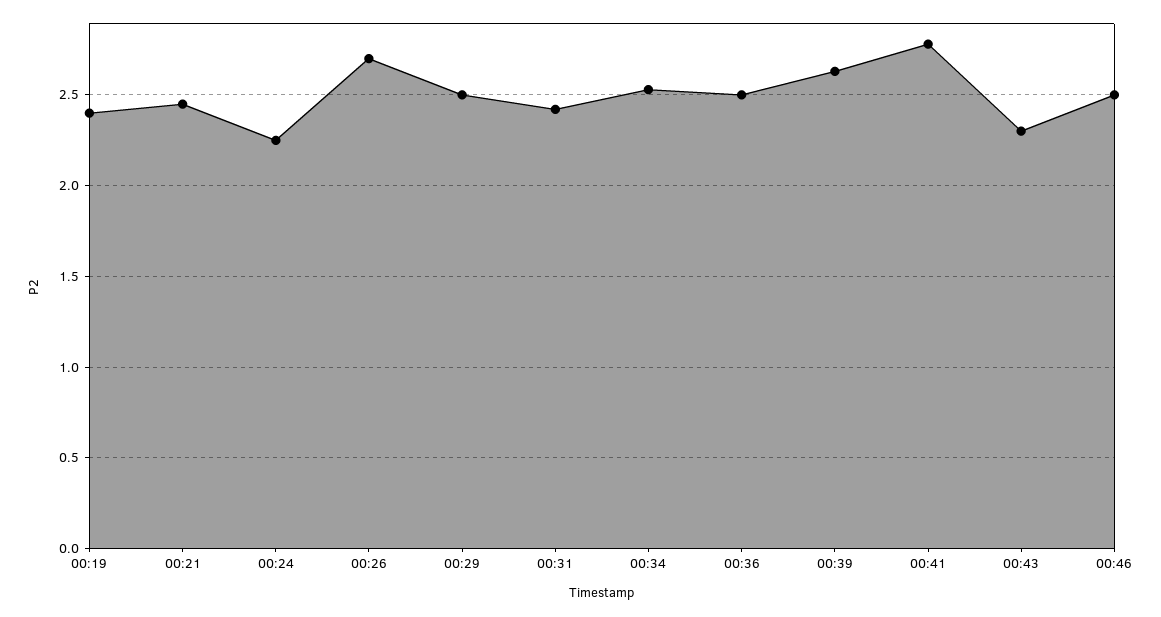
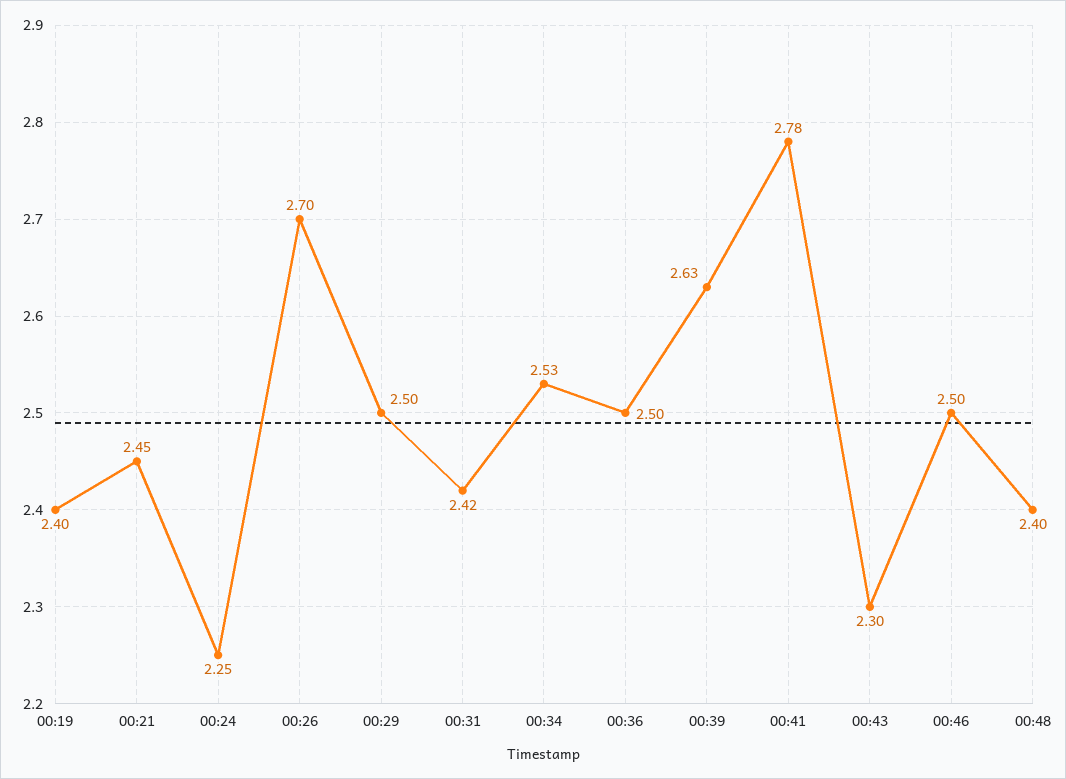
00:48: none -> 2.4

